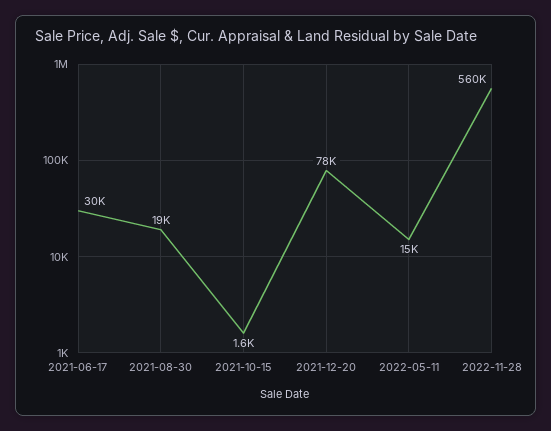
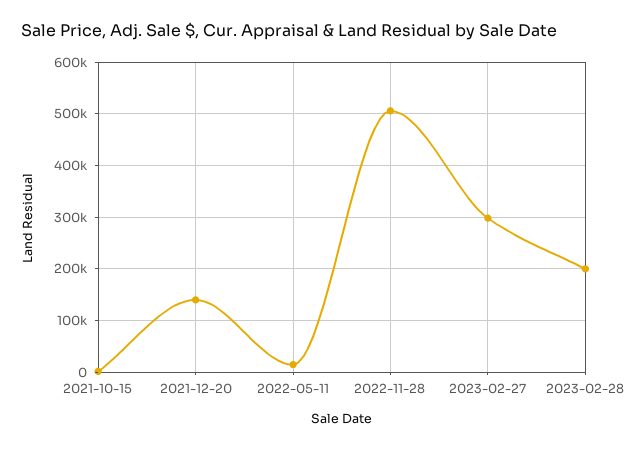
2021-06-17: 30000 -> none
2021-08-30: 19000 -> none
2021-12-20: 78000 -> 140000
2022-11-28: 560000 -> 500000
2023-02-27: none -> 300000
2023-02-28: none -> 200000

